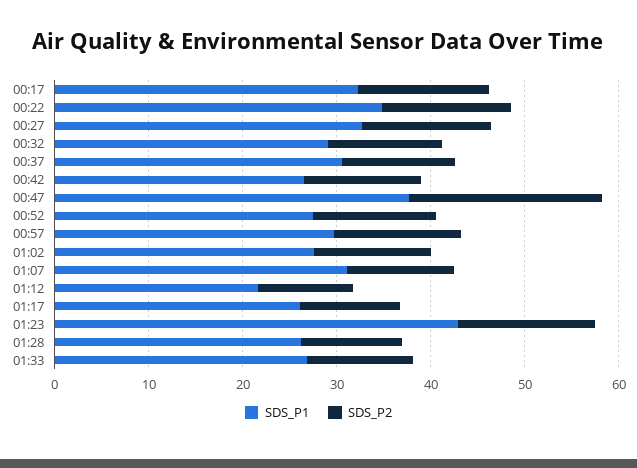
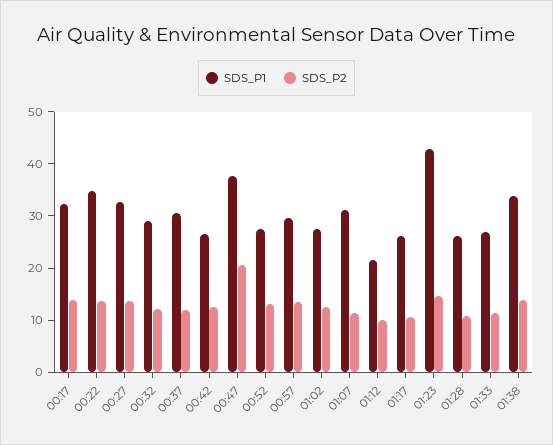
SDS_P1, 01:38: none -> 34
SDS_P2, 01:38: none -> 14

